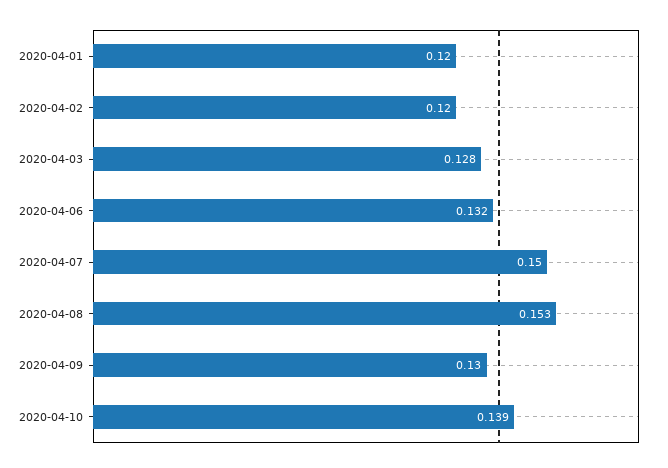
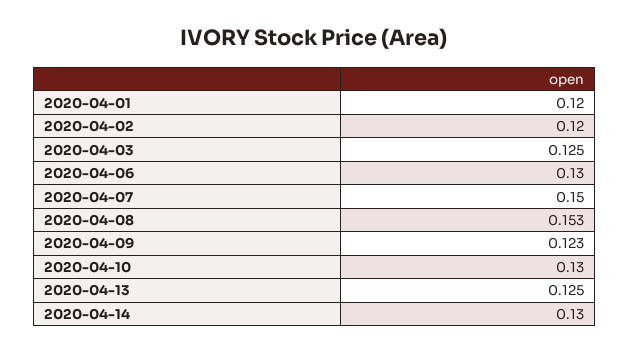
2020-04-03: 0.128 -> 0.125
2020-04-06: 0.132 -> 0.13
2020-04-09: 0.13 -> 0.123
2020-04-10: 0.139 -> 0.13
2020-04-13: none -> 0.125
2020-04-14: none -> 0.13

